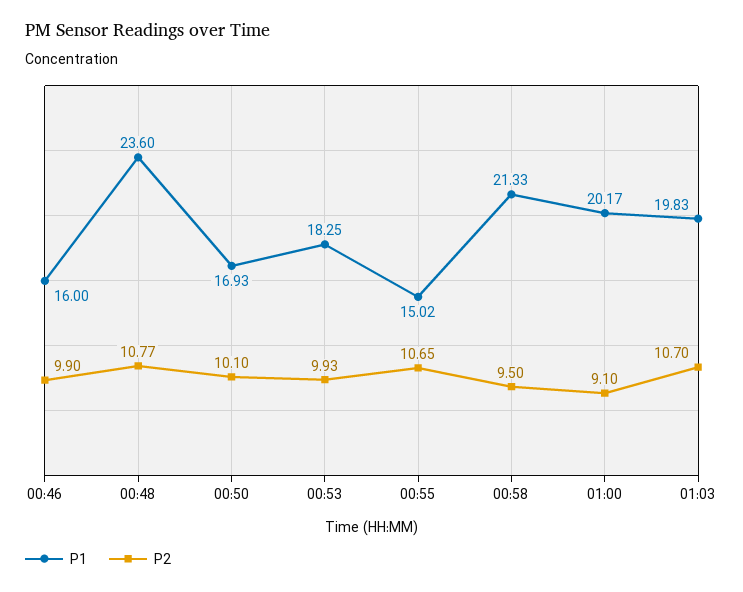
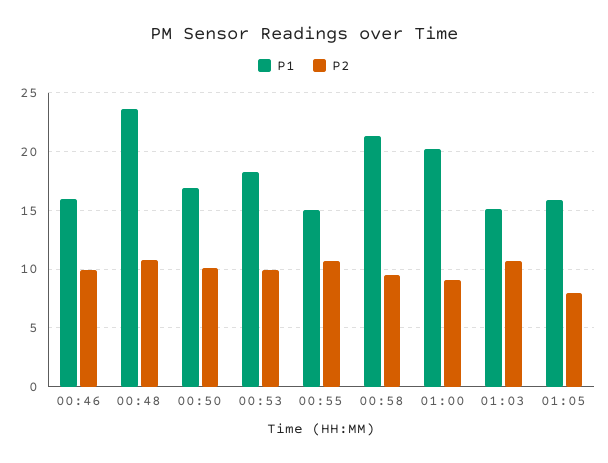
P1, 01:03: 19.83 -> 15
P1, 01:05: none -> 16
P2, 01:05: none -> 8

